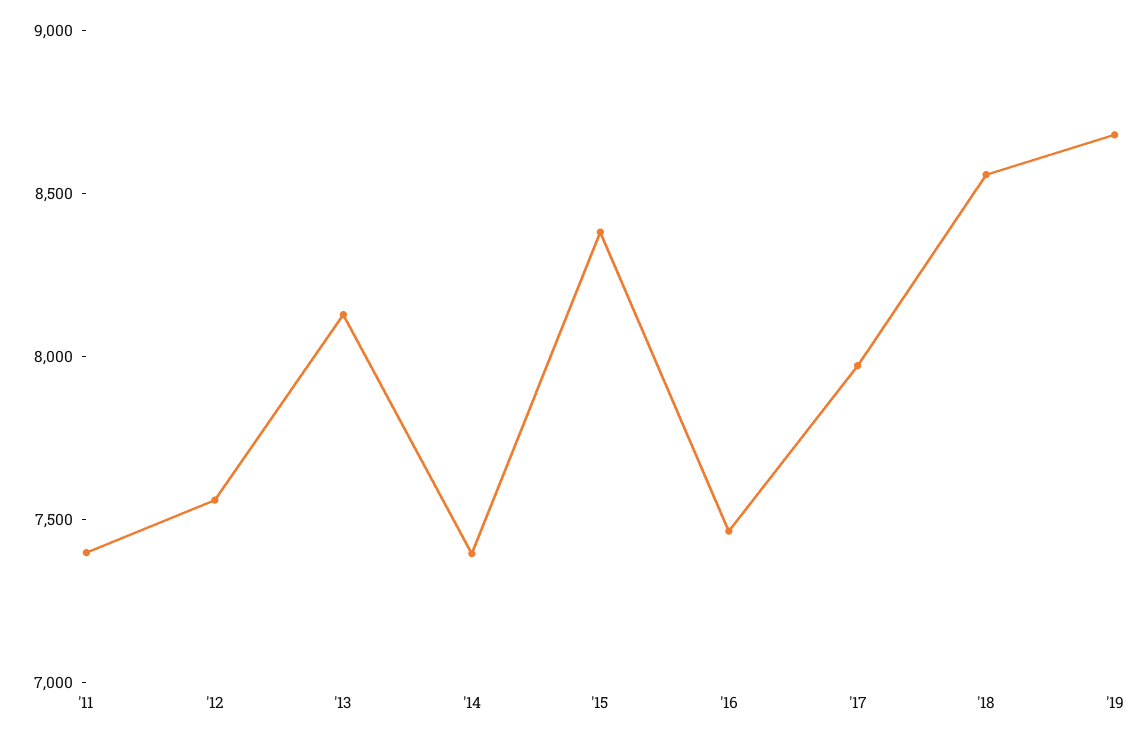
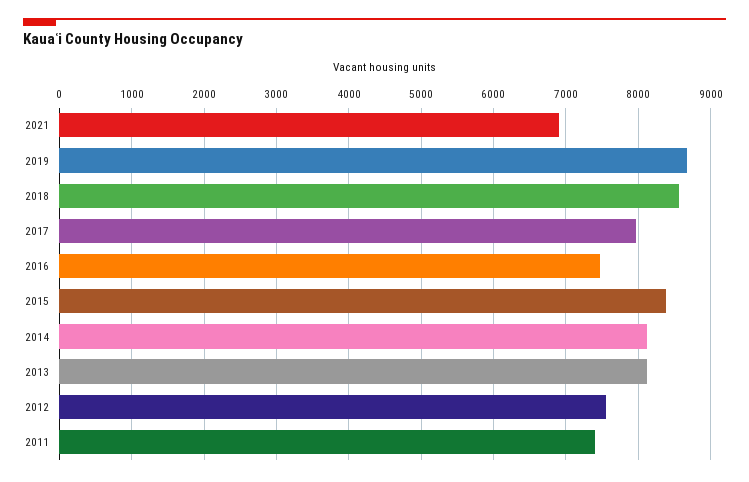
'14: 7400 -> 8100
2021: none -> 6900

